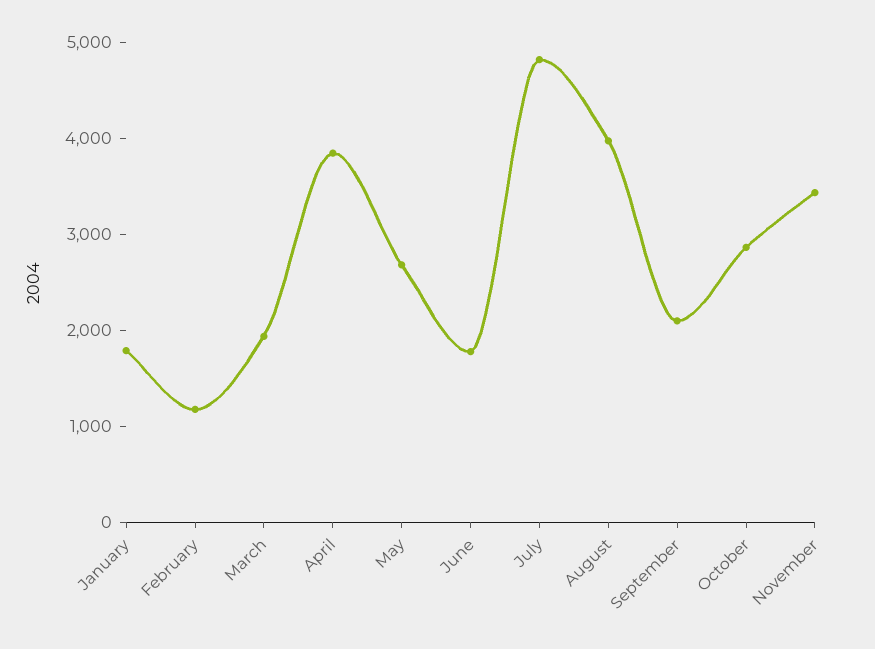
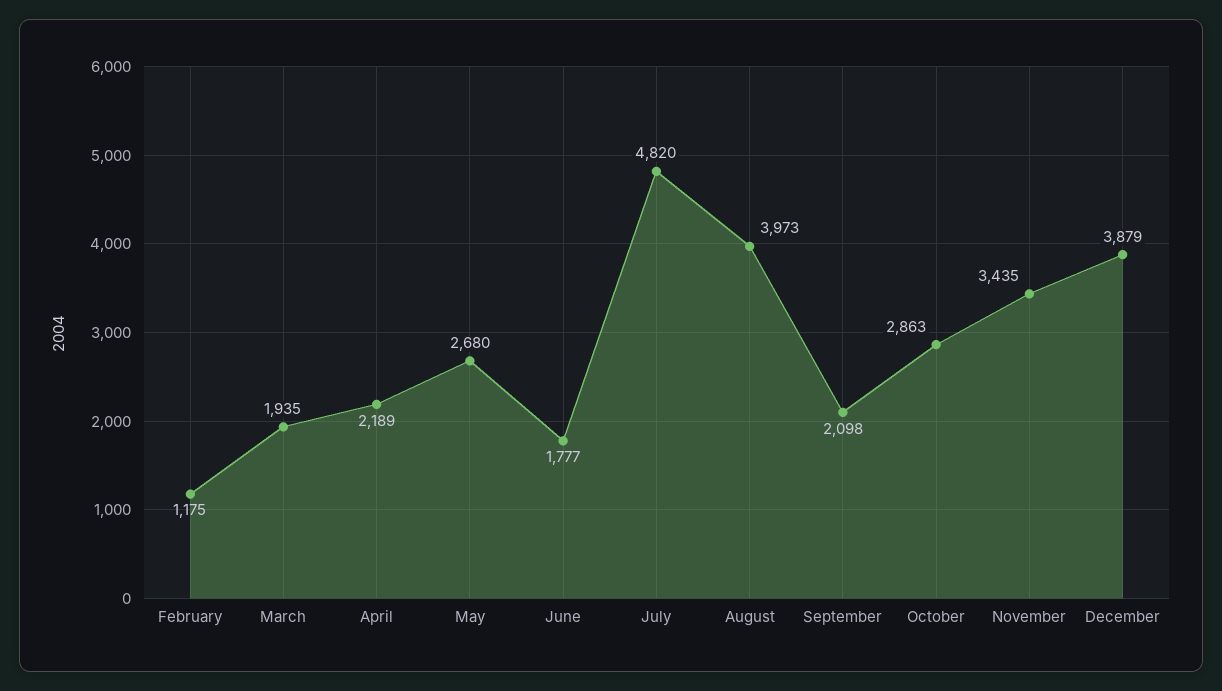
January: 1800 -> none
April: 3800 -> 2189
December: none -> 3879

